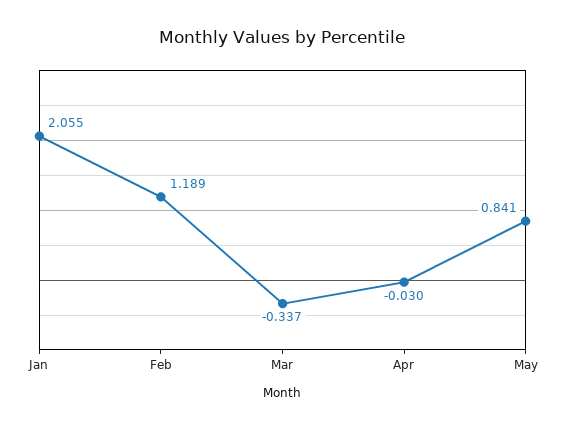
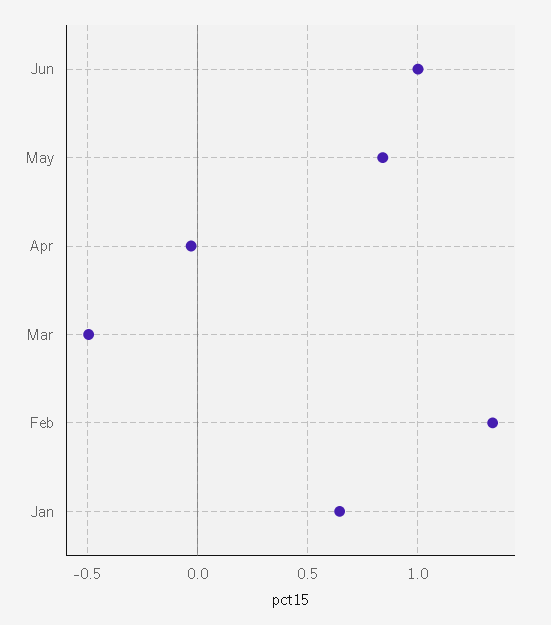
Jan: 2.055 -> 0.65
Feb: 1.189 -> 1.35
Mar: -0.337 -> -0.5
Jun: none -> 1

